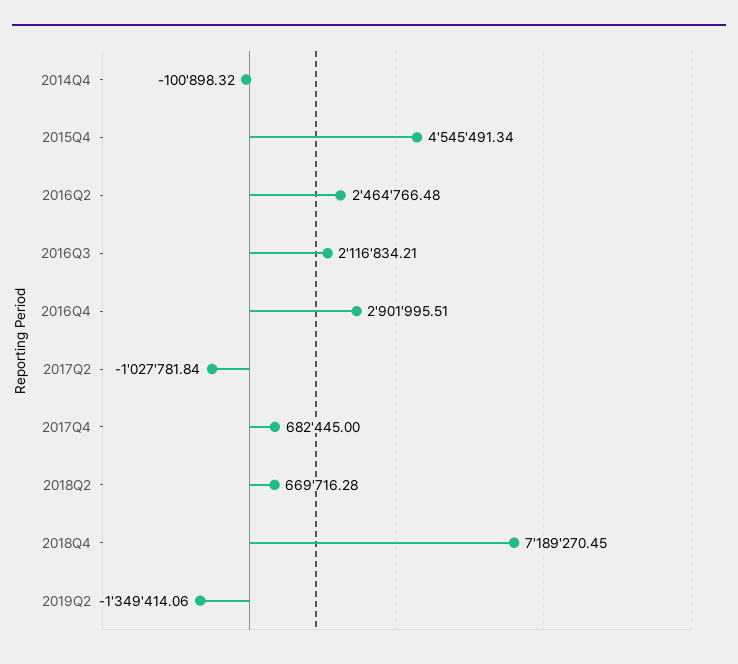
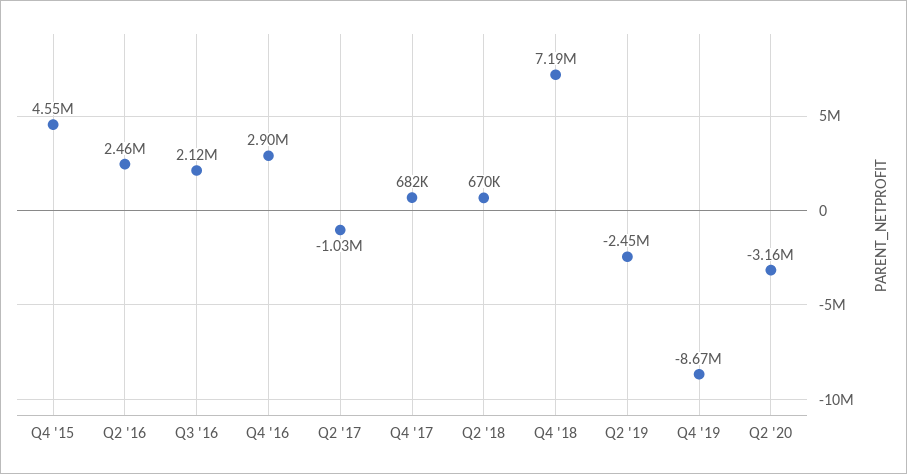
2014Q4: -100898.32 -> none
2019Q2: -1349414.06 -> -2450000
Q4 '19: none -> -8670000
Q2 '20: none -> -3160000

